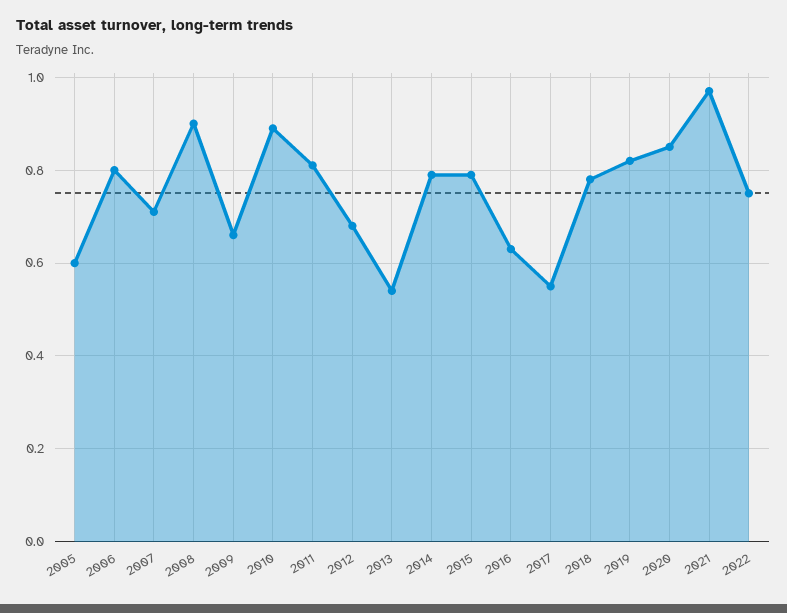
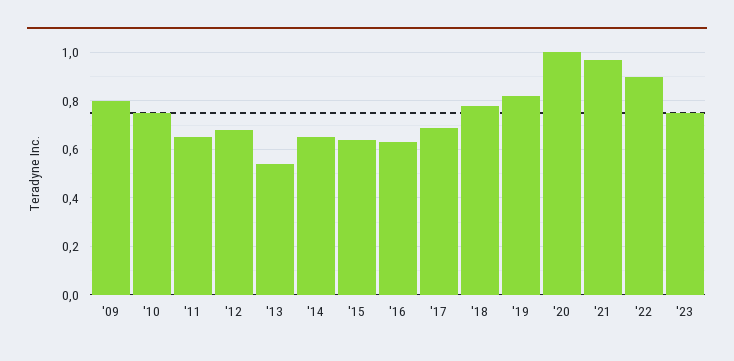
2005: 0.6 -> none
2006: 0.8 -> none
2007: 0.7 -> none
2008: 0.9 -> none
2009: 0.65 -> 0.8
2010: 0.9 -> 0.75
2011: 0.8 -> 0.65
2014: 0.8 -> 0.65
2015: 0.8 -> 0.65
2017: 0.55 -> 0.7
2020: 0.85 -> 1
2022: 0.75 -> 0.9
'23: none -> 0.75

